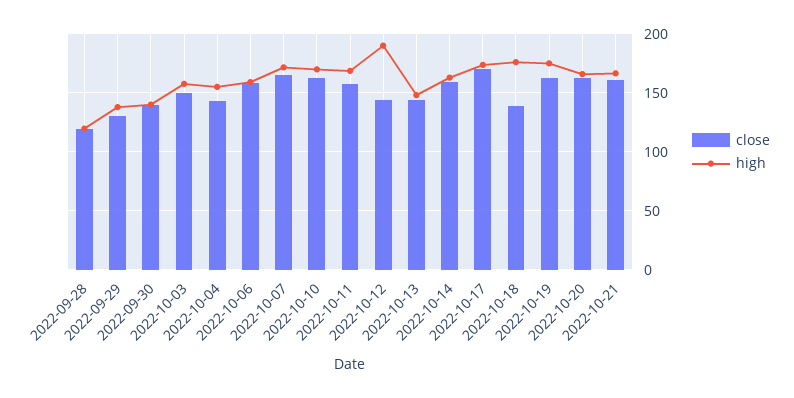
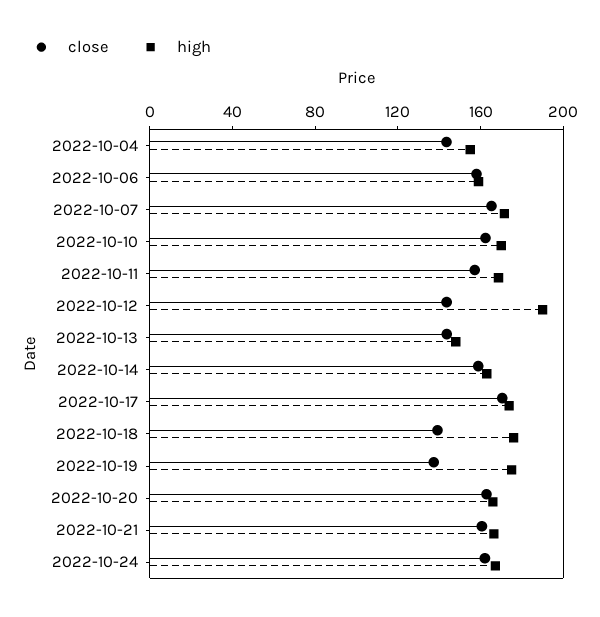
close, 2022-09-28: 120 -> none
high, 2022-09-28: 120 -> none
close, 2022-09-29: 130 -> none
high, 2022-09-29: 140 -> none
close, 2022-09-30: 140 -> none
high, 2022-09-30: 140 -> none
close, 2022-10-03: 150 -> none
high, 2022-10-03: 160 -> none
close, 2022-10-19: 160 -> 140
close, 2022-10-24: none -> 160
high, 2022-10-24: none -> 170

